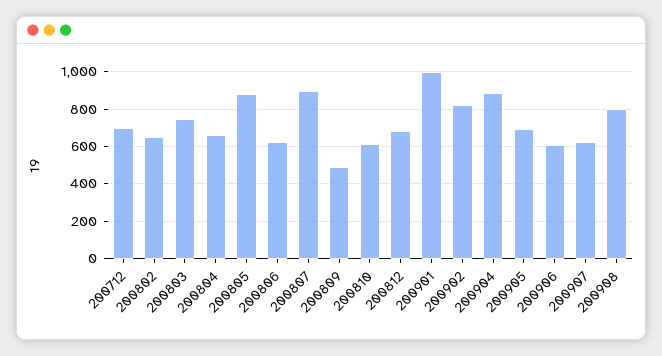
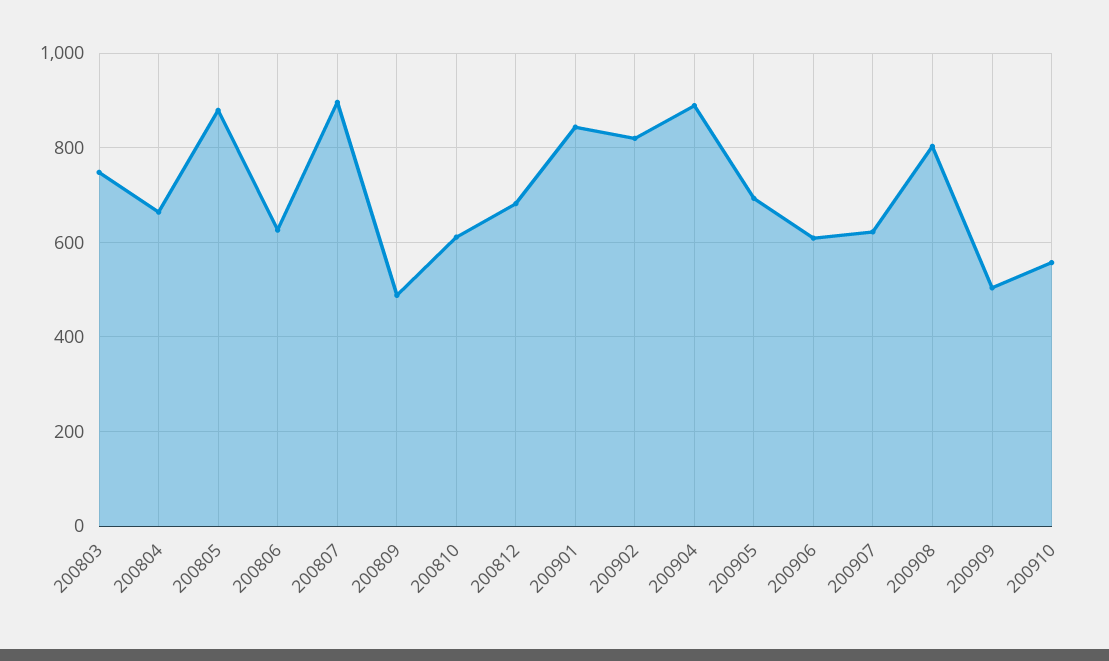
200712: 700 -> none
200802: 650 -> none
200901: 1000 -> 840
200909: none -> 500
200910: none -> 560

